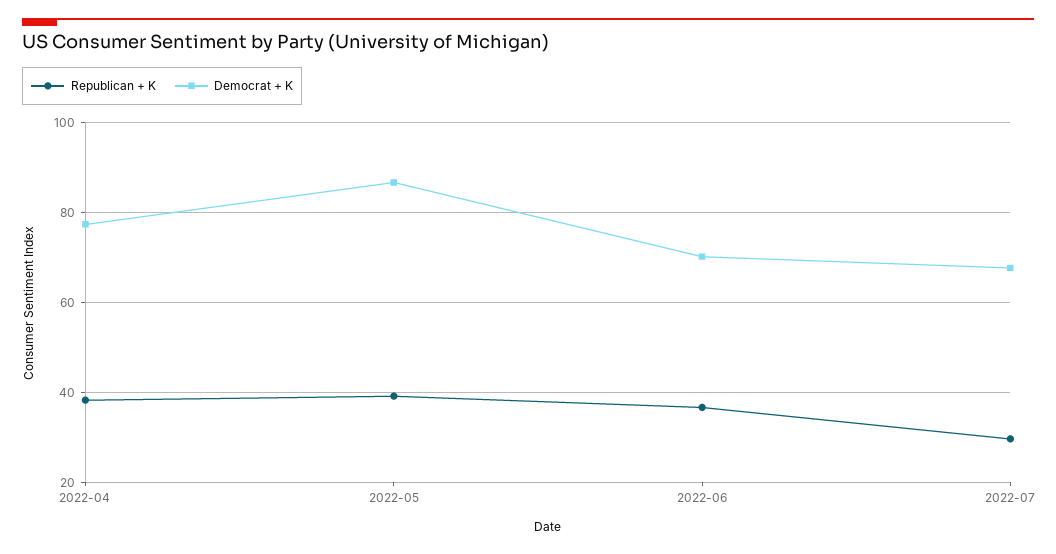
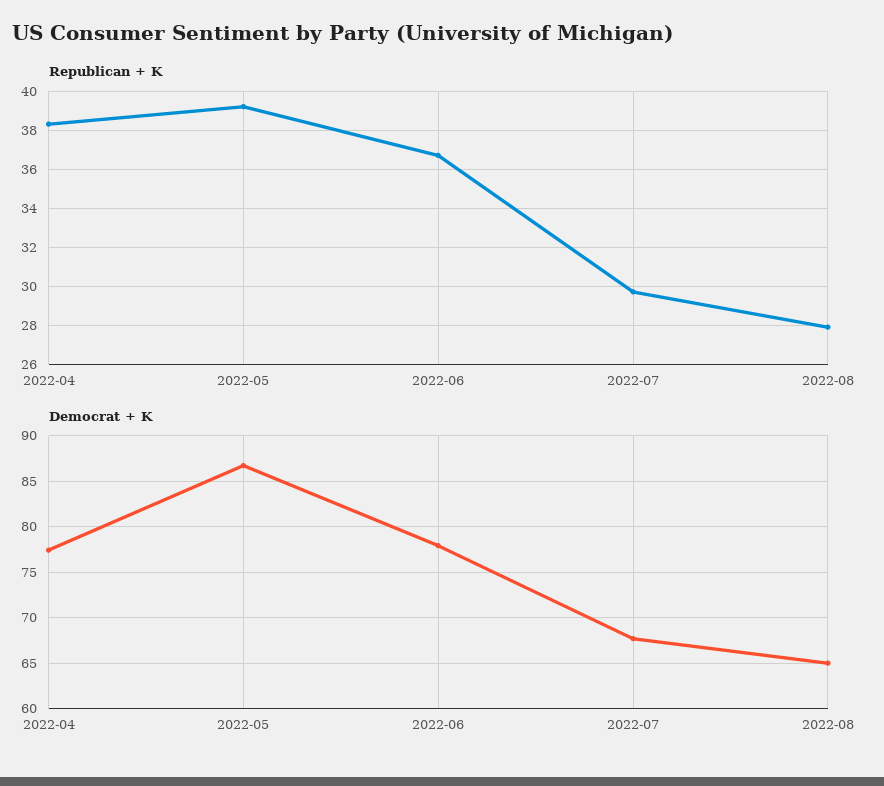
Democrat + K, 2022-06: 70 -> 78
Republican + K, 2022-08: none -> 28
Democrat + K, 2022-08: none -> 65

